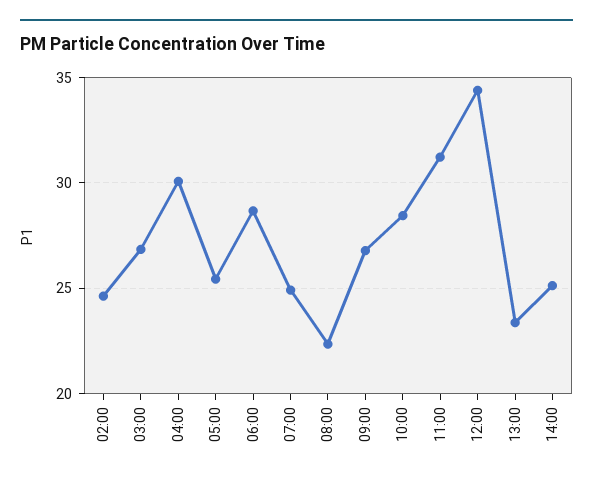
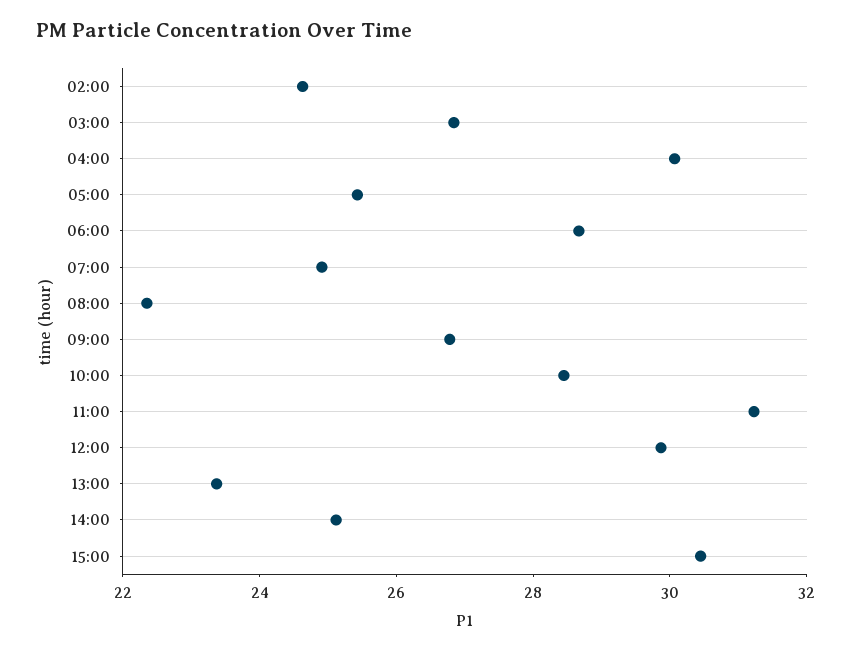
12:00: 34.5 -> 30
15:00: none -> 30.5

